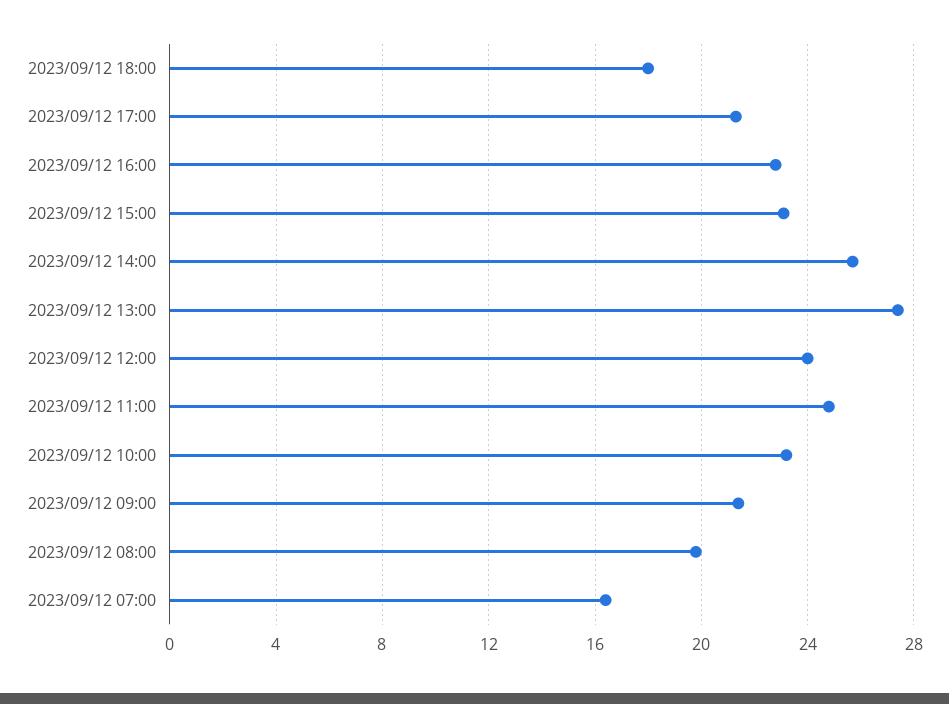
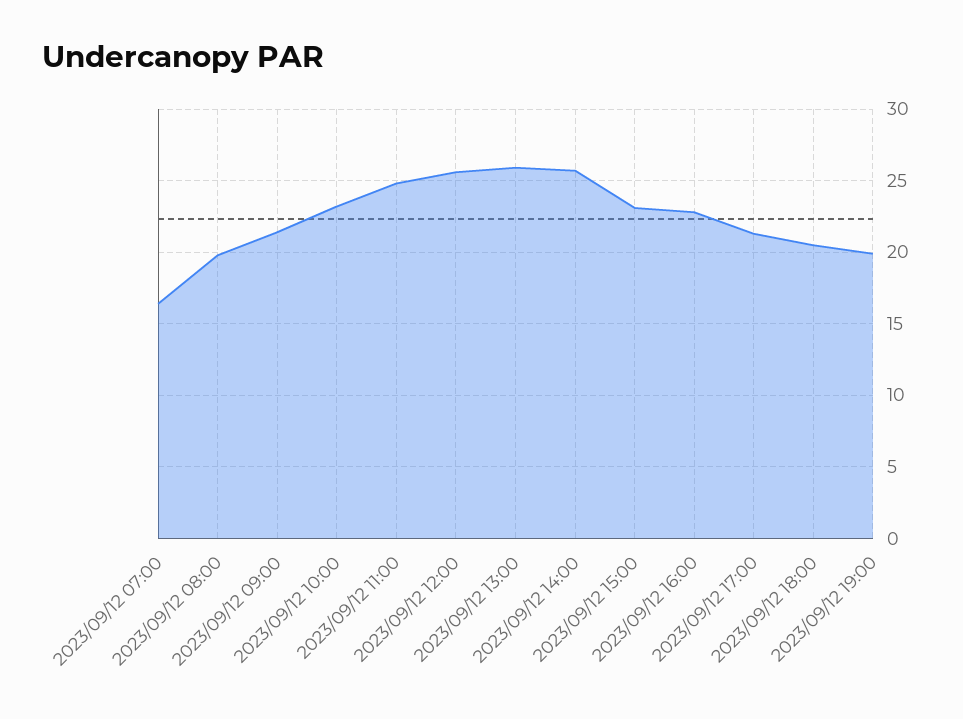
2023/09/12 18:00: 18 -> 20.5
2023/09/12 13:00: 27.5 -> 26
2023/09/12 12:00: 24 -> 25.5
2023/09/12 19:00: none -> 20

